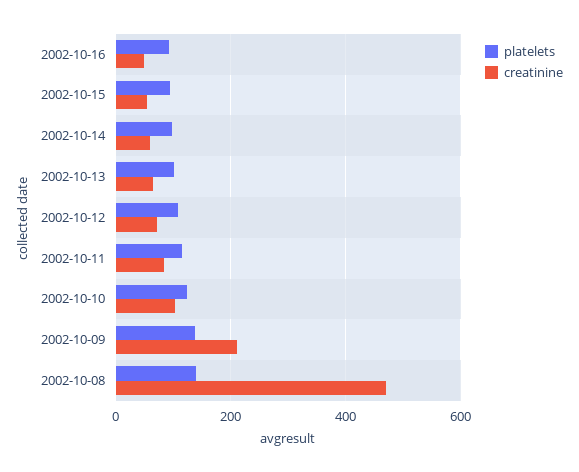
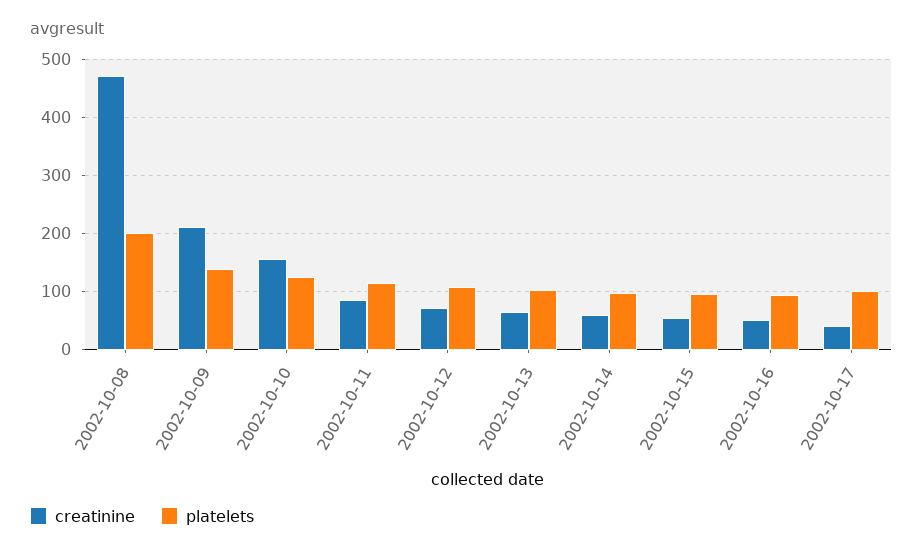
creatinine, 2002-10-10: 100 -> 160
platelets, 2002-10-08: 140 -> 200
creatinine, 2002-10-17: none -> 40
platelets, 2002-10-17: none -> 100

